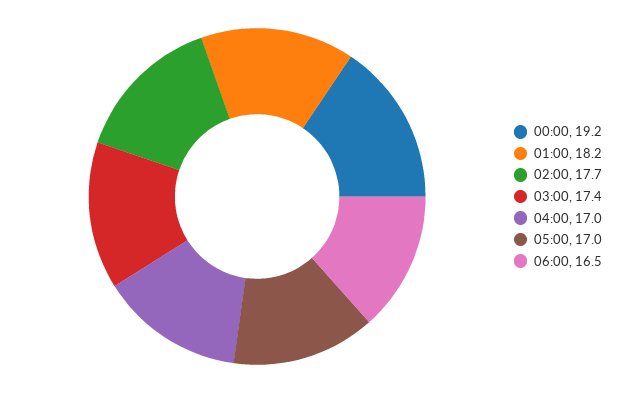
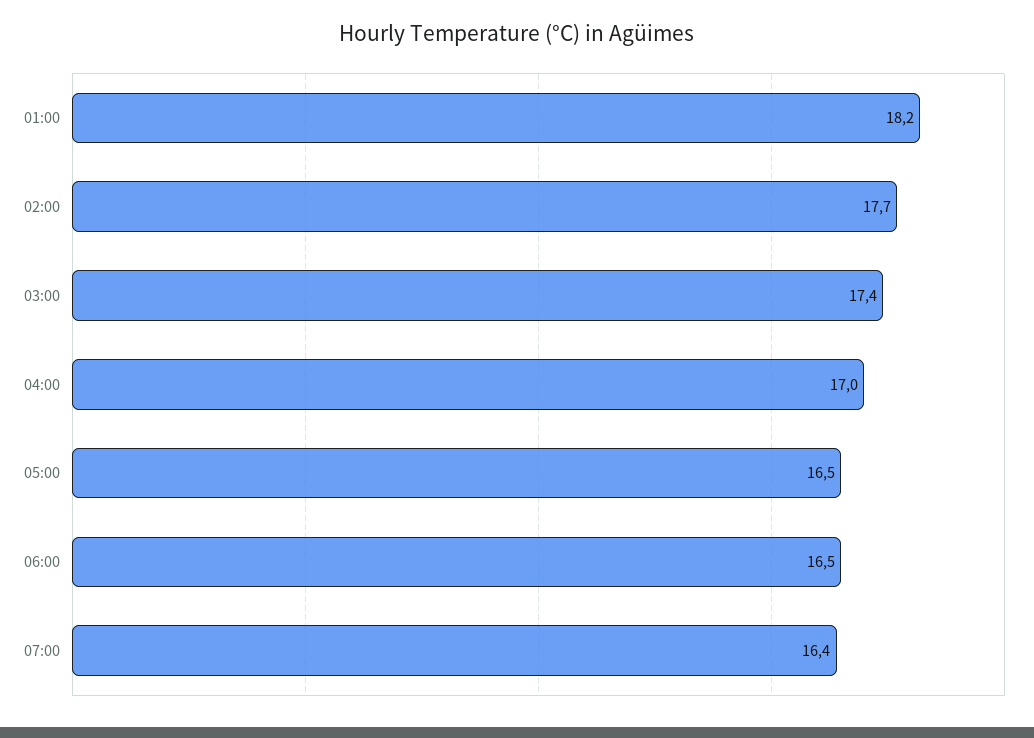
00:00: 19.2 -> none
05:00: 17 -> 16.5
07:00: none -> 16.4

